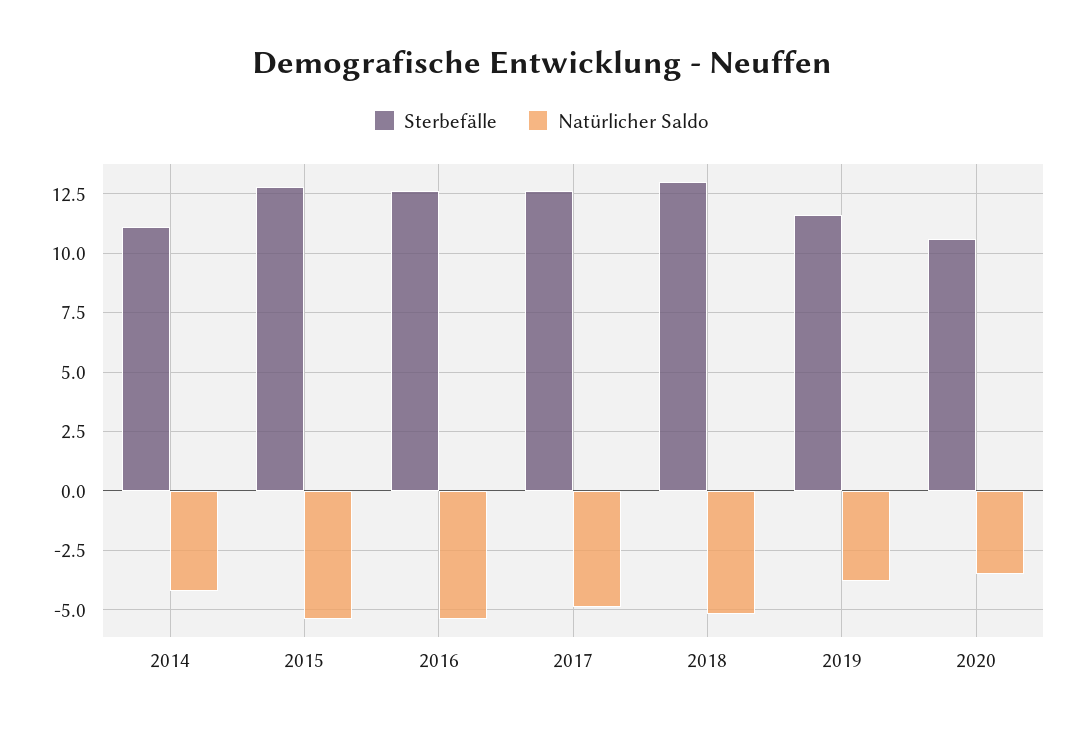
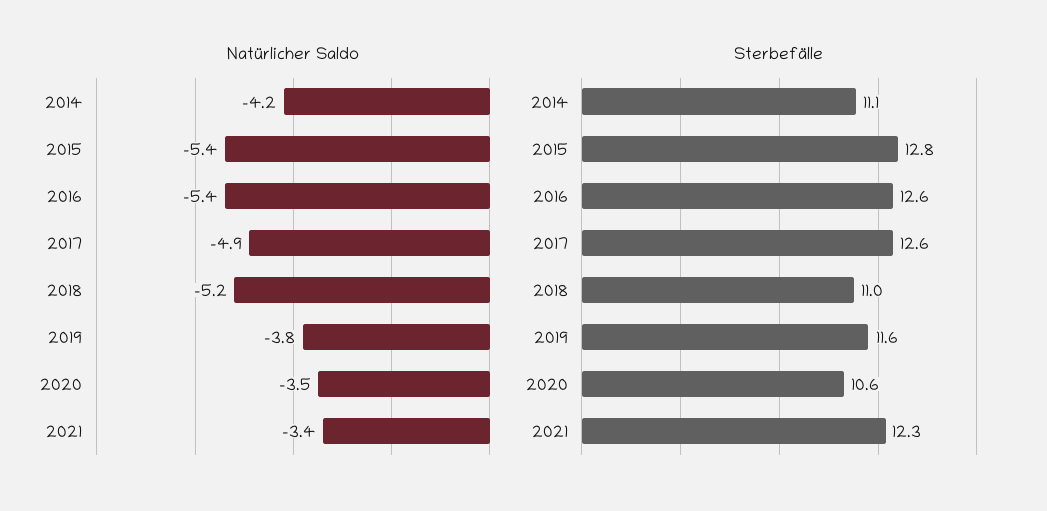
Sterbefälle, 2018: 13 -> 11
Natürlicher Saldo, 2021: none -> -3.4
Sterbefälle, 2021: none -> 12.3

